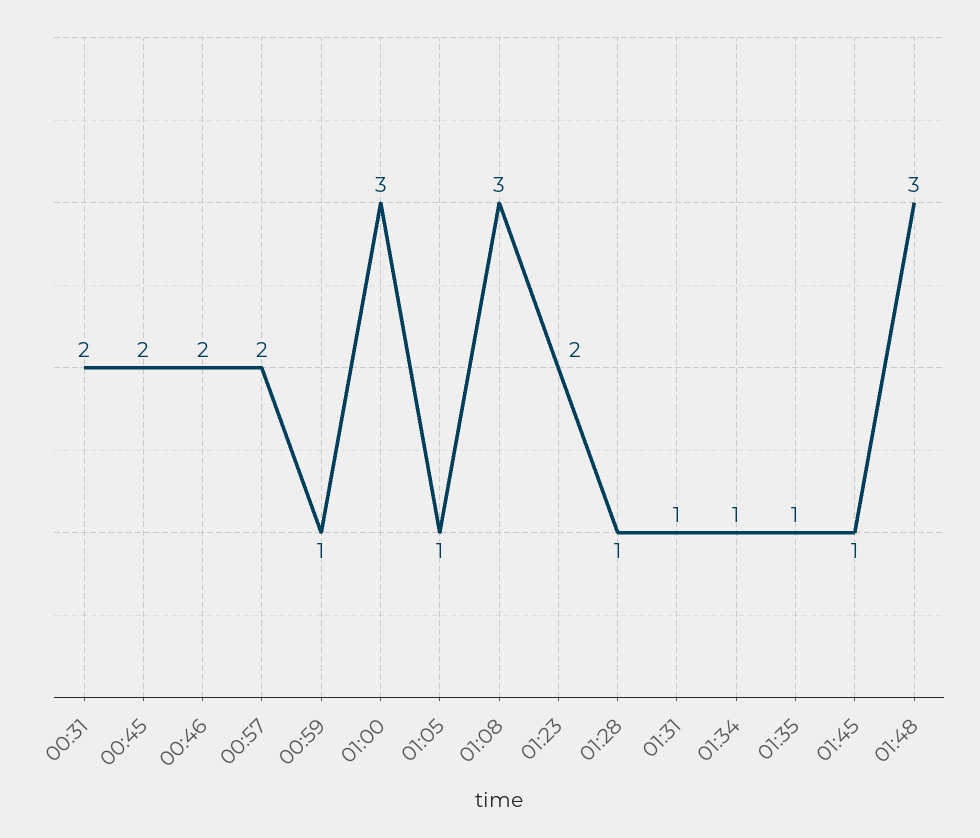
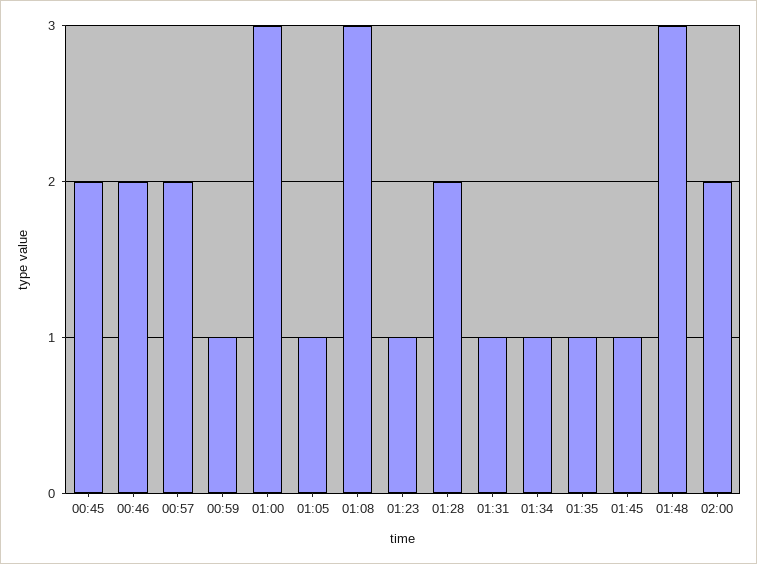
00:31: 2 -> none
01:23: 2 -> 1
01:28: 1 -> 2
02:00: none -> 2

